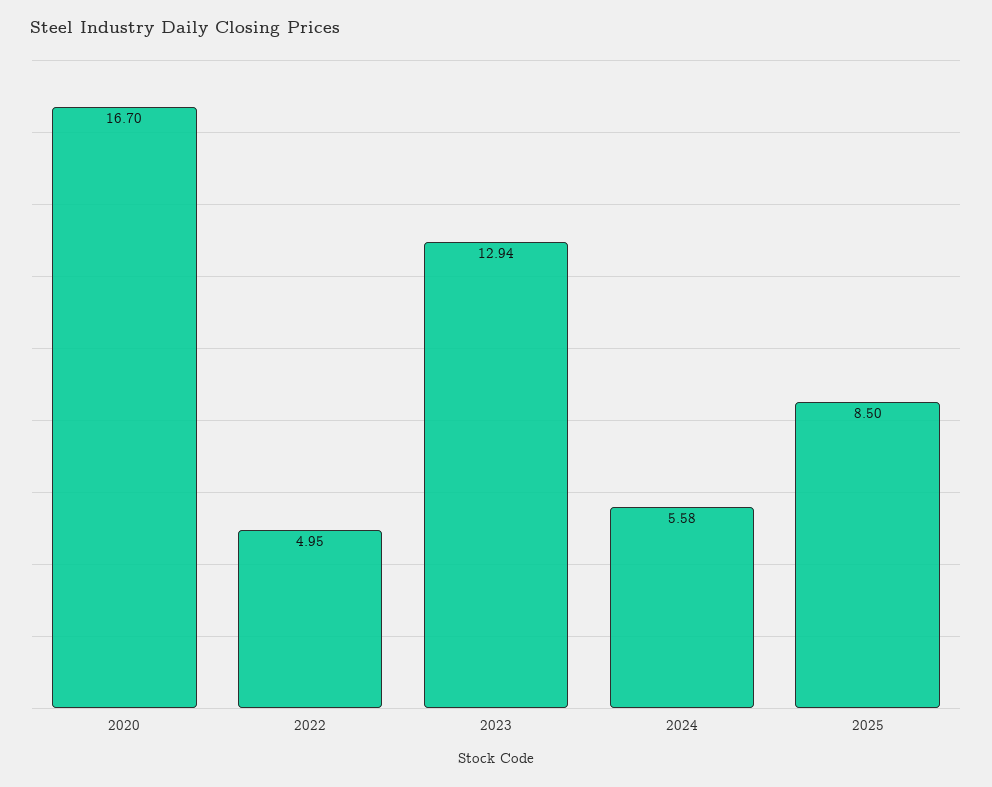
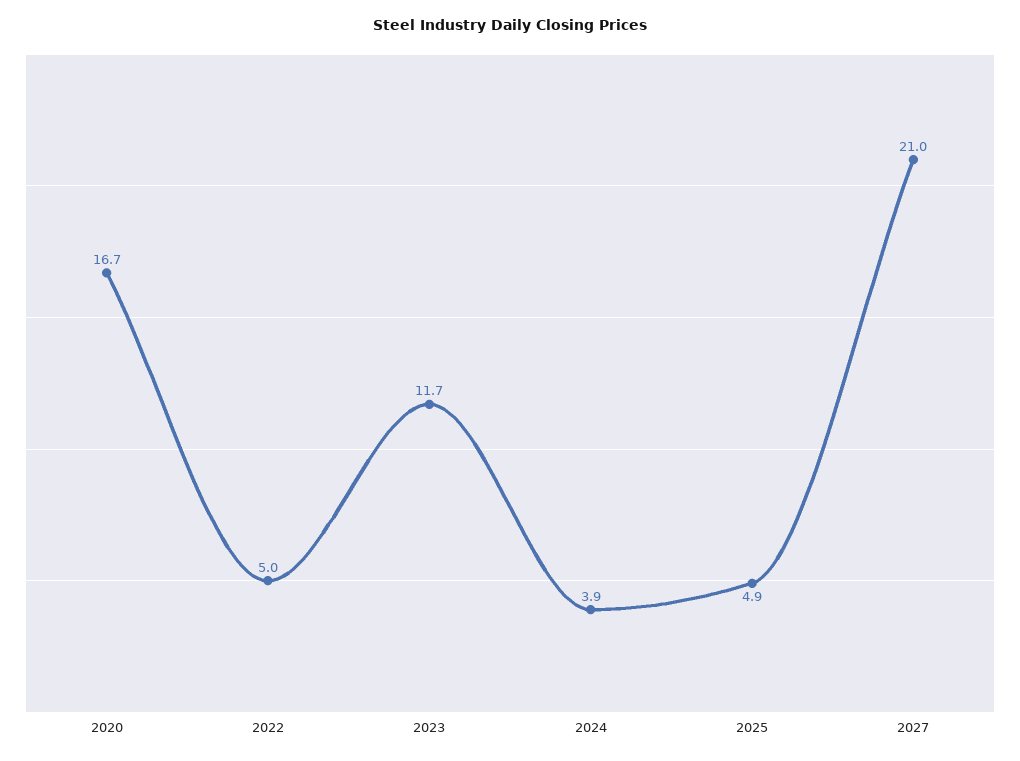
2023: 12.94 -> 11.7
2024: 5.58 -> 3.9
2025: 8.5 -> 4.9
2027: none -> 21

